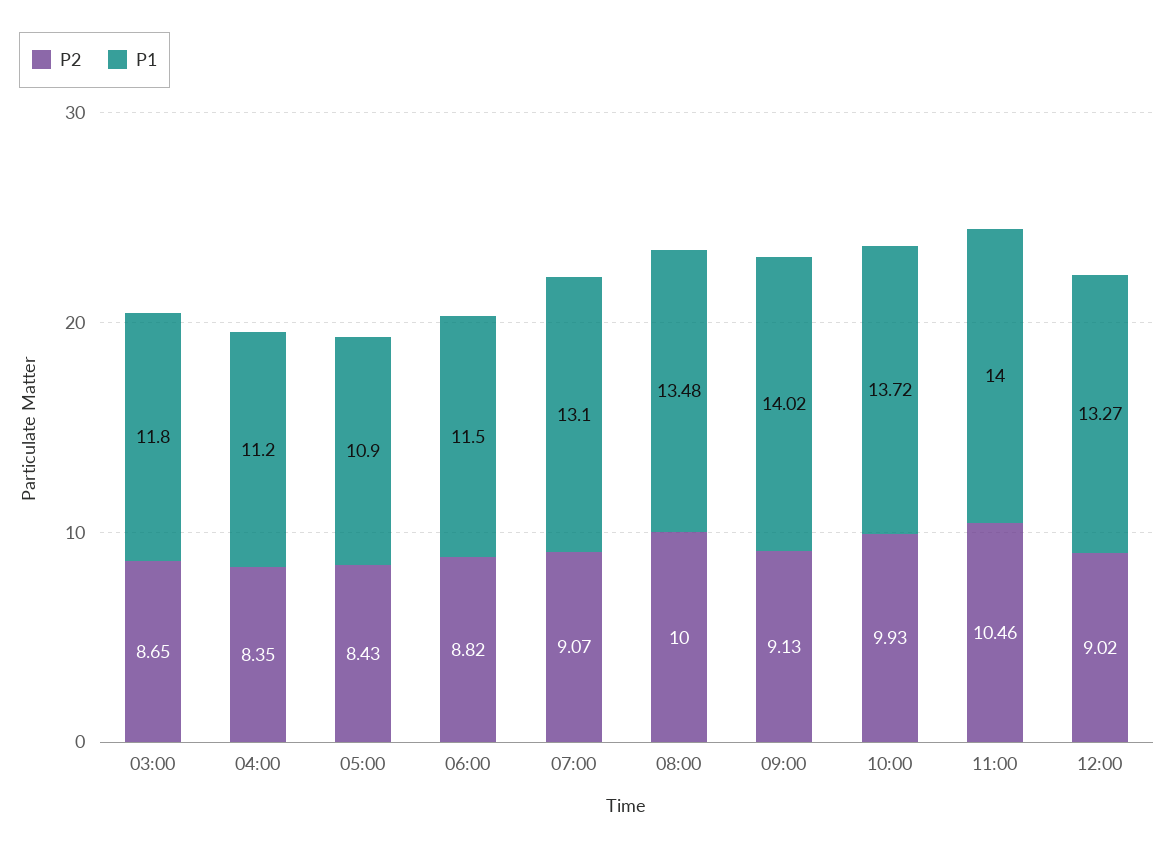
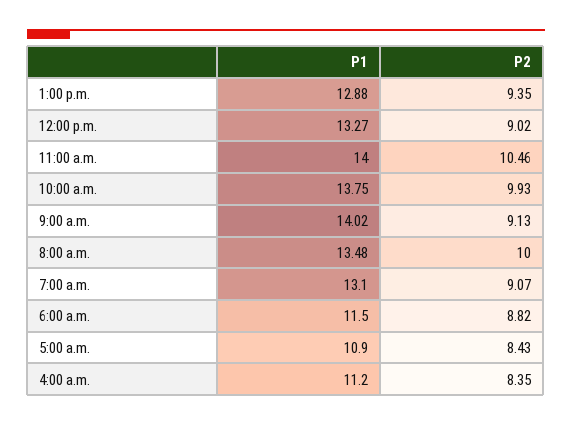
P2, 03:00: 8.65 -> none
P1, 03:00: 11.8 -> none
P1, 10:00: 13.72 -> 13.75
P1, 1:00 p.m.: none -> 12.88
P2, 1:00 p.m.: none -> 9.35

